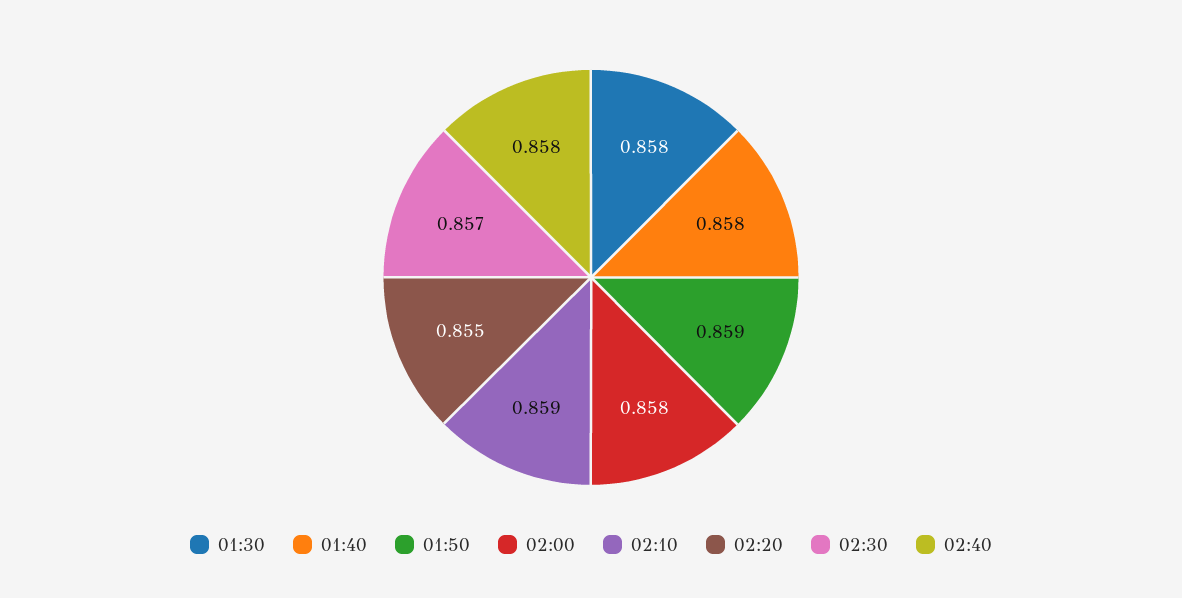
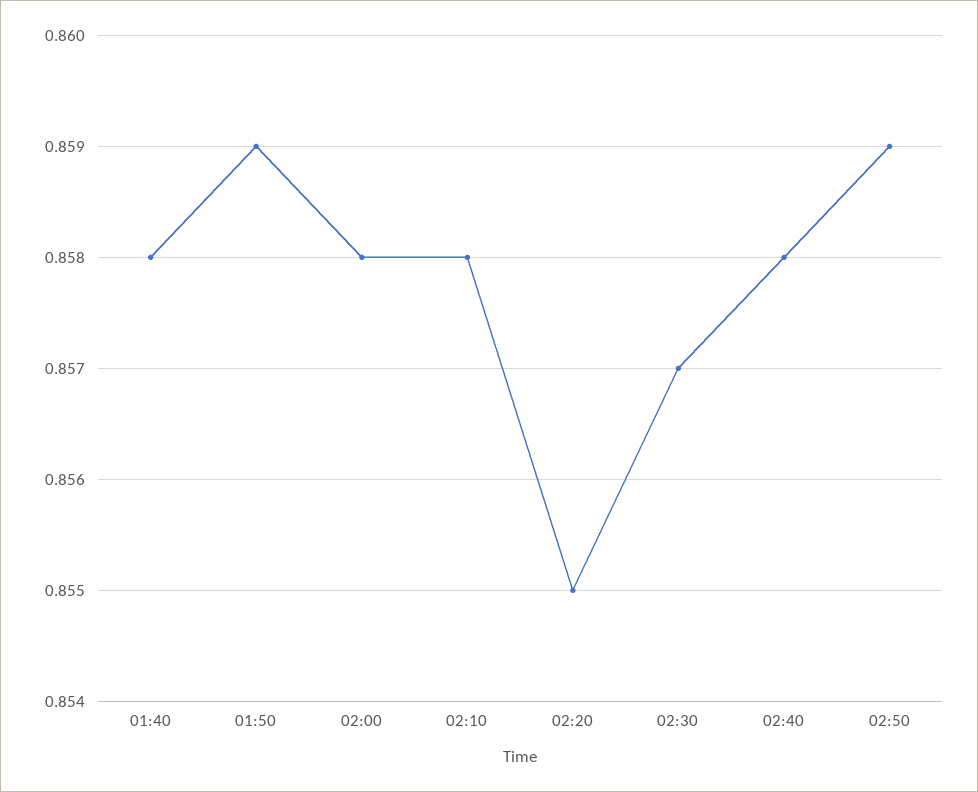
01:30: 0.858 -> none
02:10: 0.859 -> 0.858
02:50: none -> 0.859

